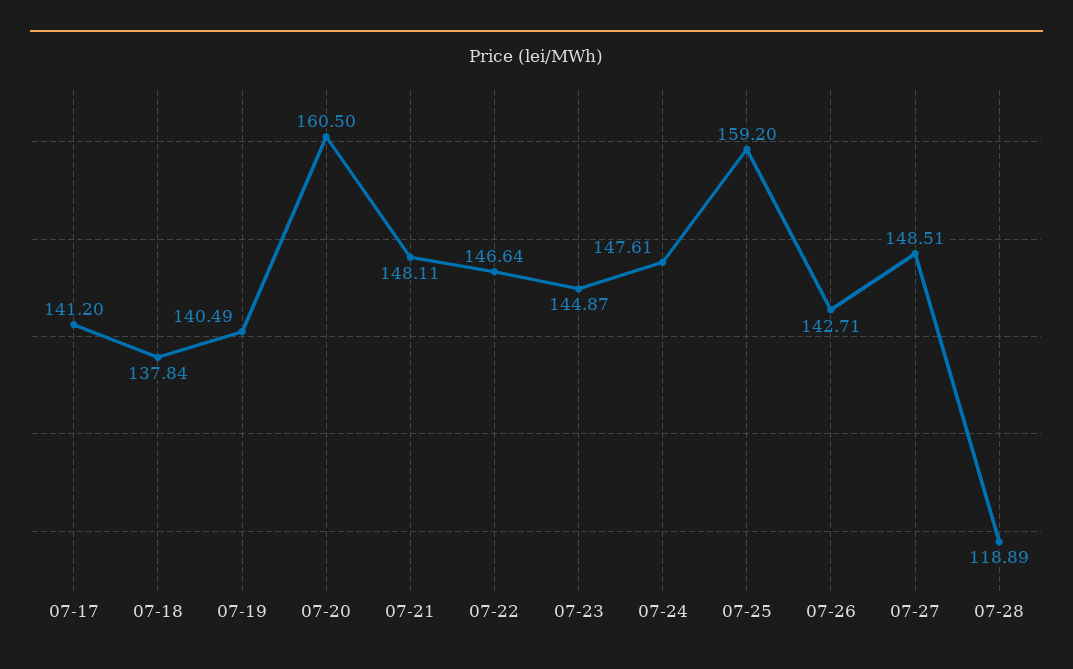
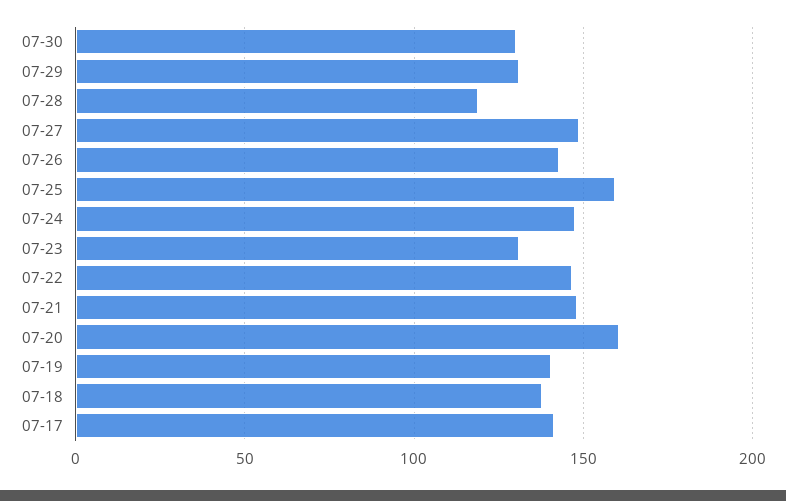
07-23: 144.87 -> 130
07-30: none -> 130
07-29: none -> 130

